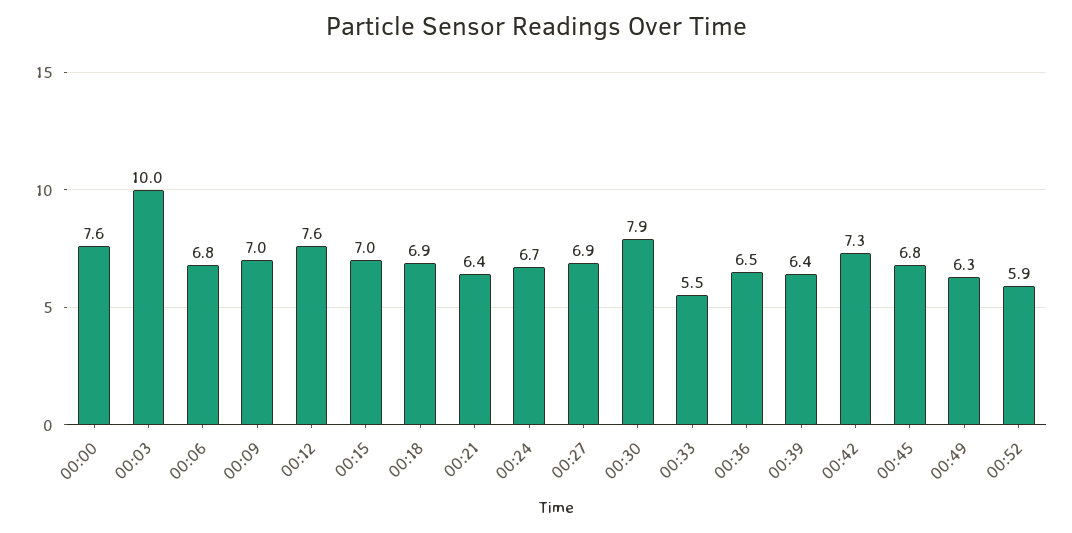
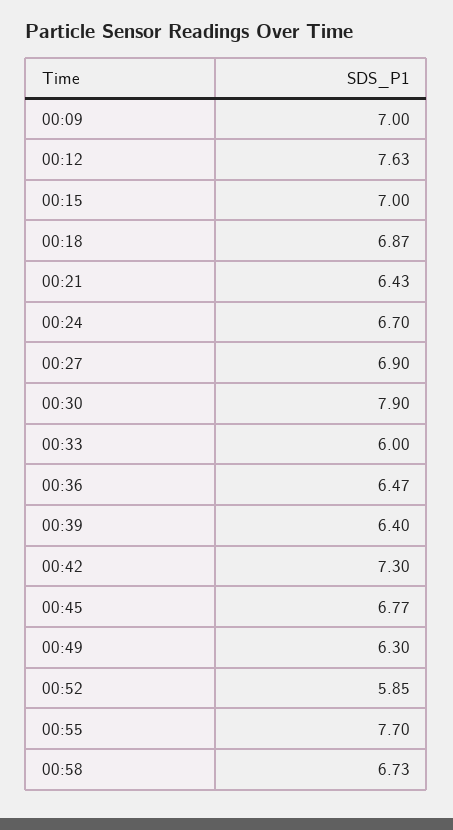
00:00: 7.6 -> none
00:03: 10 -> none
00:06: 6.8 -> none
00:33: 5.5 -> 6
00:55: none -> 7.7
00:58: none -> 6.73

